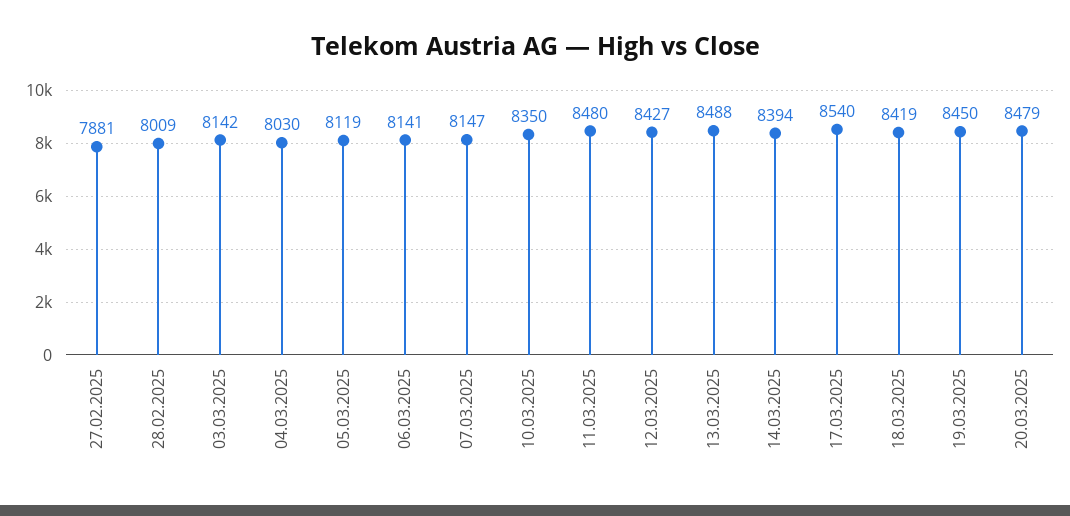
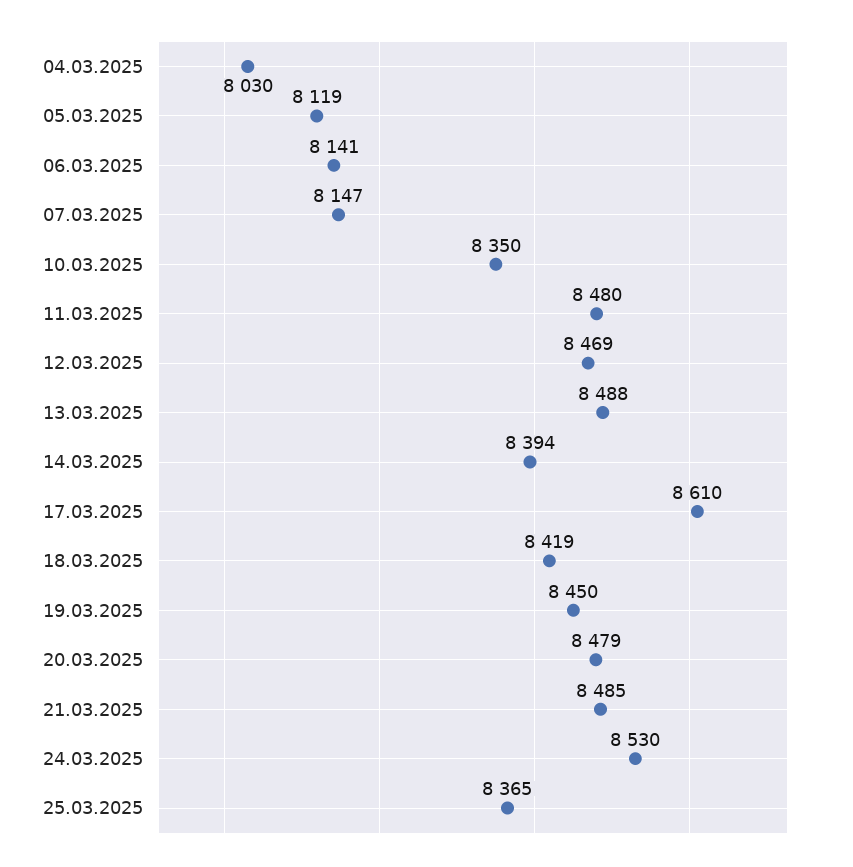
27.02.2025: 7881 -> none
28.02.2025: 8009 -> none
03.03.2025: 8142 -> none
12.03.2025: 8427 -> 8469
17.03.2025: 8540 -> 8610
21.03.2025: none -> 8485
24.03.2025: none -> 8530
25.03.2025: none -> 8365

